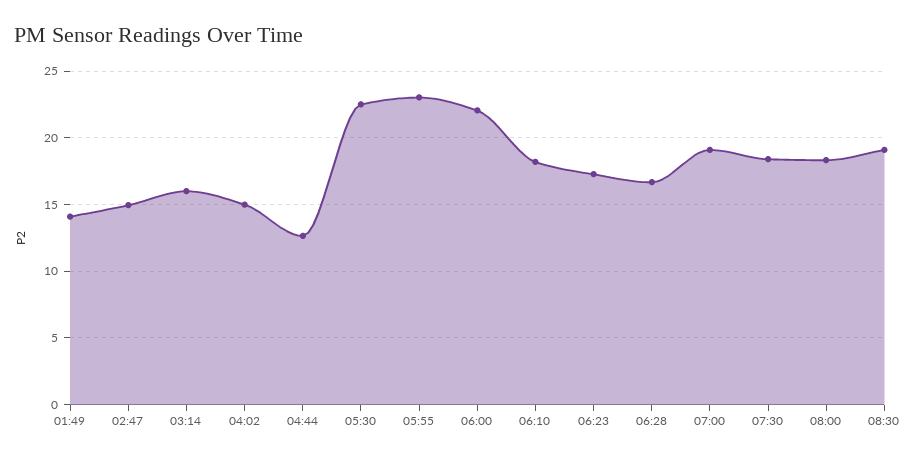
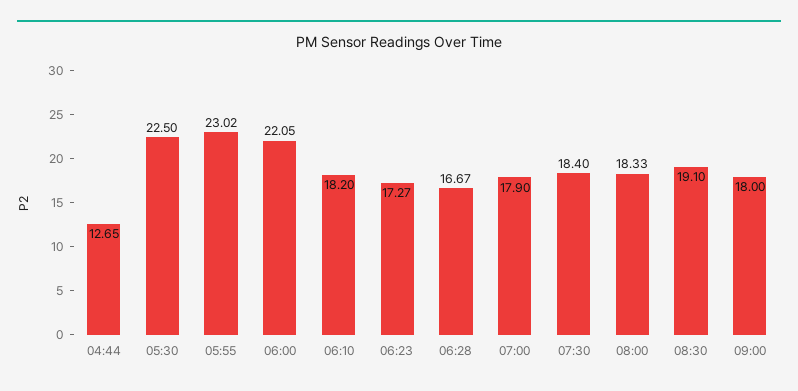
01:49: 14 -> none
02:47: 15 -> none
03:14: 16 -> none
04:02: 15 -> none
07:00: 19 -> 17.9
09:00: none -> 18

